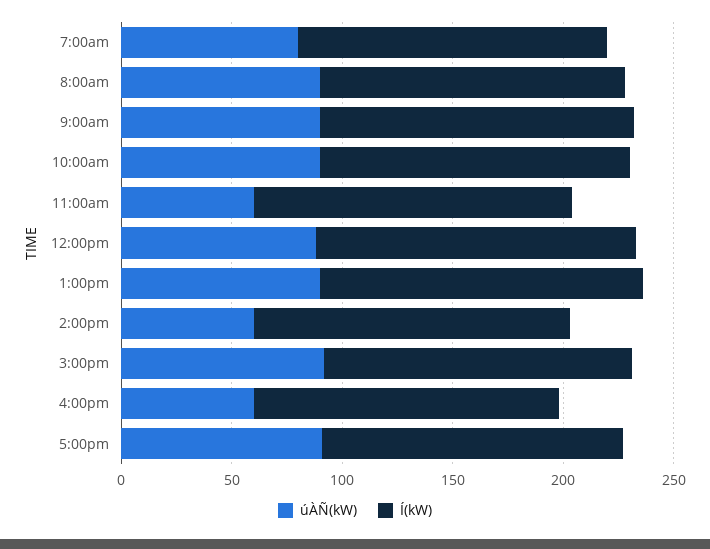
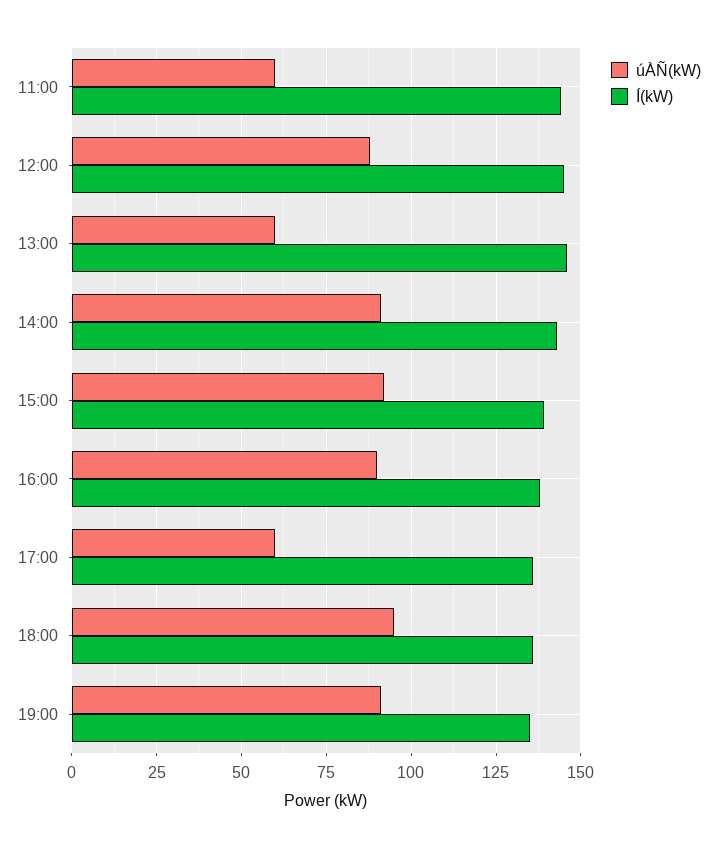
úÀÑ(kW), 7:00am: 80 -> none
Í(kW), 7:00am: 140 -> none
úÀÑ(kW), 8:00am: 90 -> none
Í(kW), 8:00am: 140 -> none
úÀÑ(kW), 9:00am: 90 -> none
Í(kW), 9:00am: 140 -> none
úÀÑ(kW), 10:00am: 90 -> none
Í(kW), 10:00am: 140 -> none
úÀÑ(kW), 1:00pm: 90 -> 60
úÀÑ(kW), 2:00pm: 60 -> 90
úÀÑ(kW), 4:00pm: 60 -> 90
úÀÑ(kW), 5:00pm: 90 -> 60
úÀÑ(kW), 18:00: none -> 95
Í(kW), 18:00: none -> 135
úÀÑ(kW), 19:00: none -> 90
Í(kW), 19:00: none -> 135

